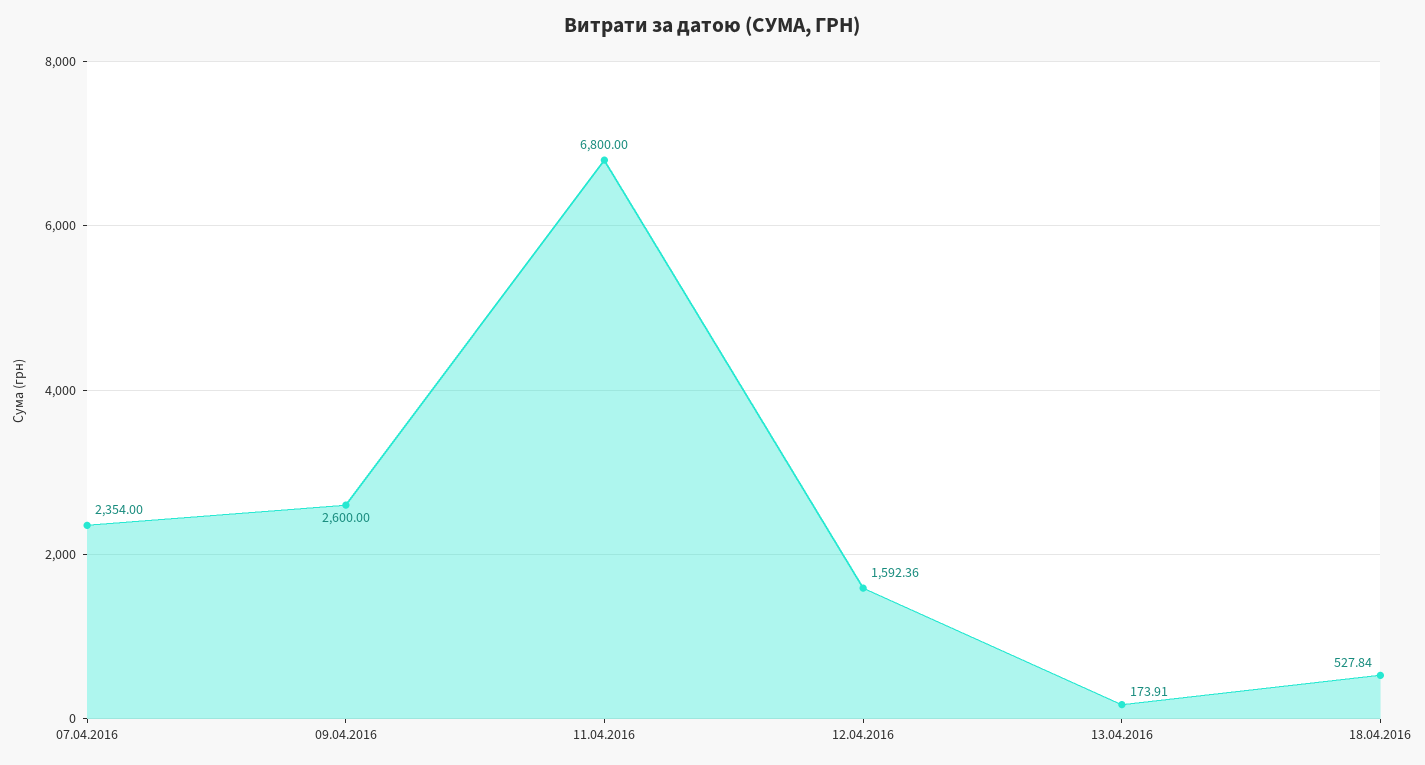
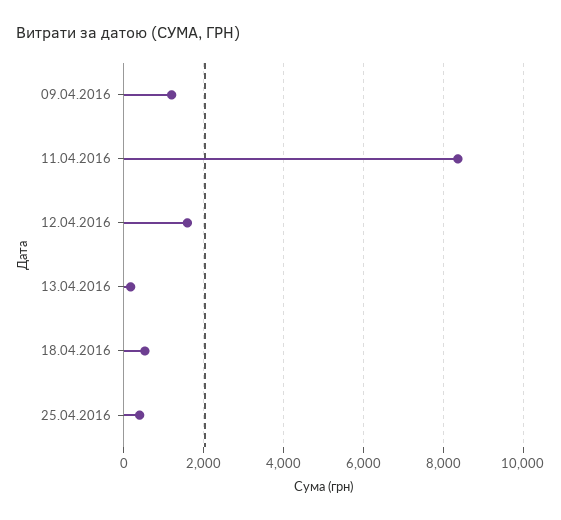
07.04.2016: 2354 -> none
09.04.2016: 2600 -> 1200
11.04.2016: 6800 -> 8400
25.04.2016: none -> 400

